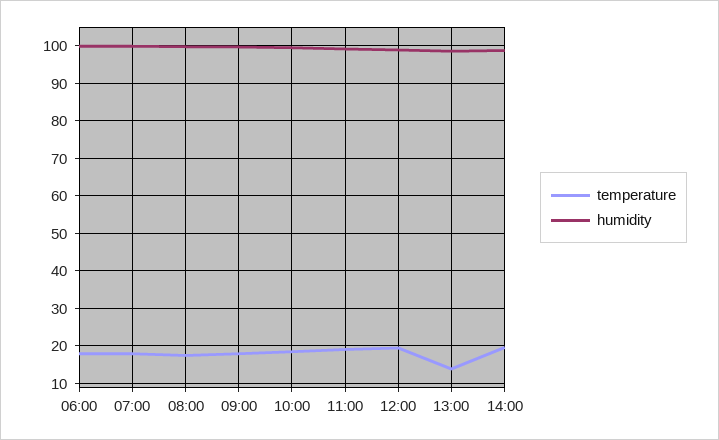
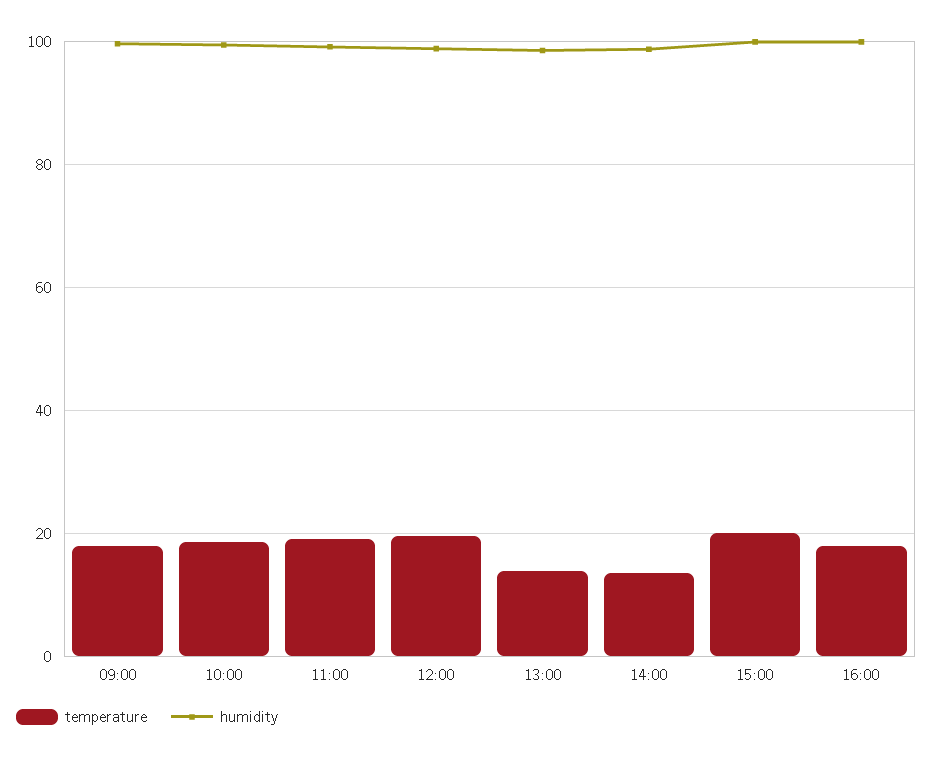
temperature, 06:00: 18 -> none
humidity, 06:00: 100 -> none
temperature, 07:00: 18 -> none
humidity, 07:00: 100 -> none
temperature, 08:00: 18 -> none
humidity, 08:00: 100 -> none
temperature, 14:00: 20 -> 14
temperature, 15:00: none -> 20
humidity, 15:00: none -> 100
temperature, 16:00: none -> 18
humidity, 16:00: none -> 100

